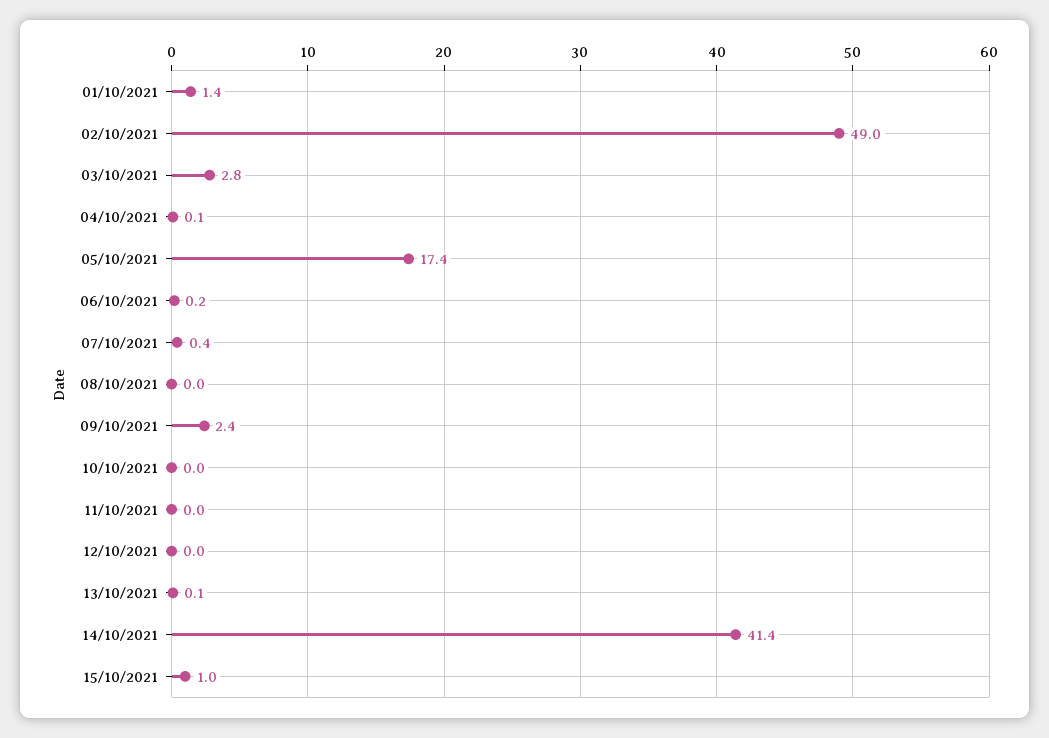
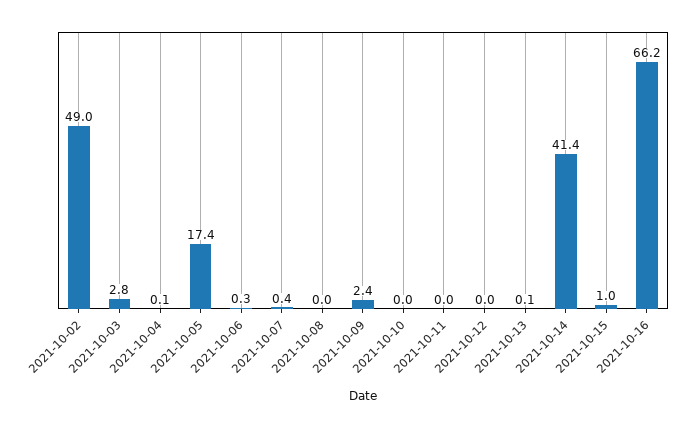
01/10/2021: 1.4 -> none
06/10/2021: 0.2 -> 0.3
2021-10-16: none -> 66.2

